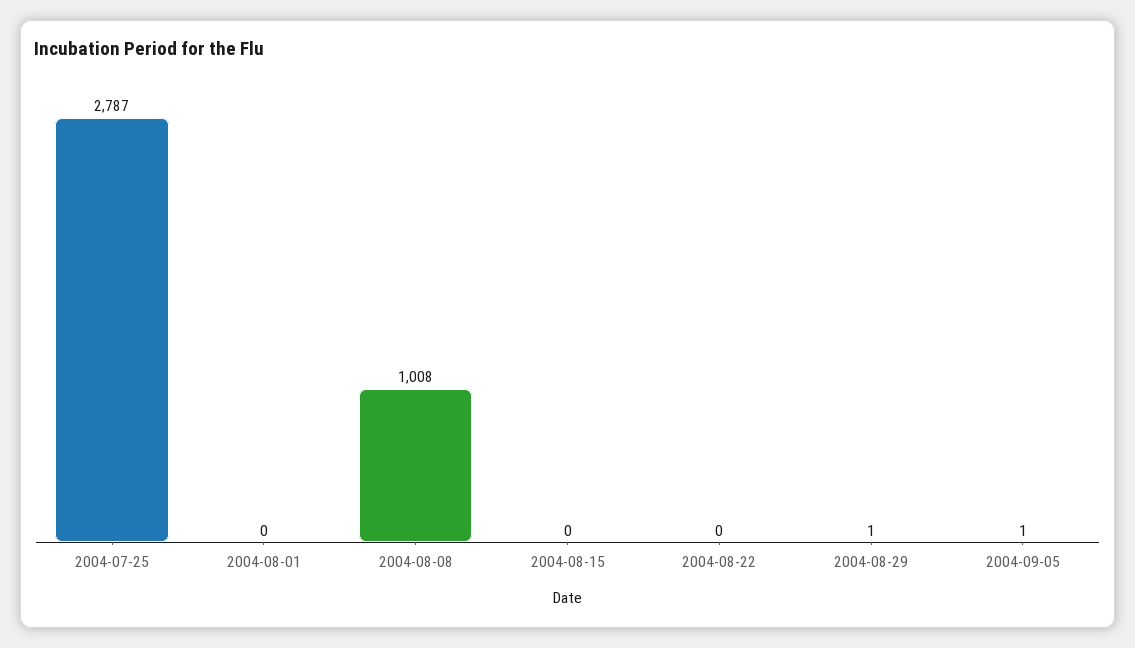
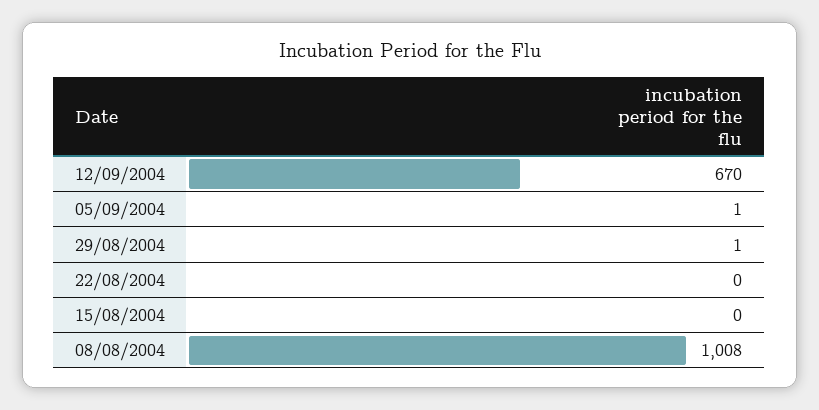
2004-07-25: 2787 -> none
2004-08-01: 0 -> none
12/09/2004: none -> 670

